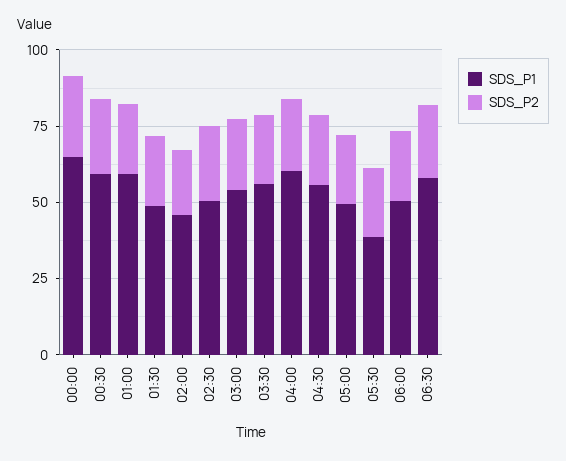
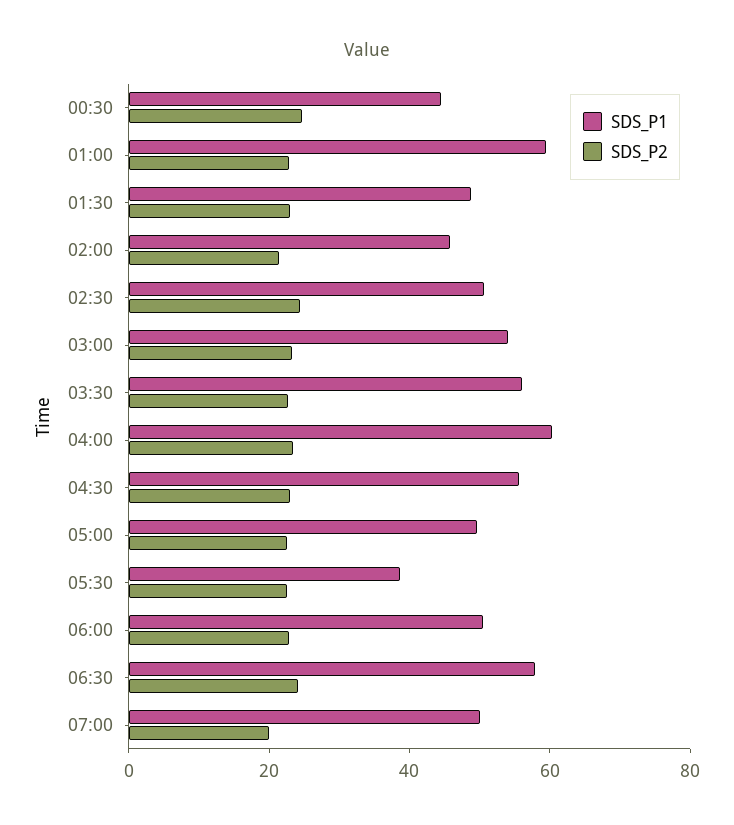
SDS_P1, 00:00: 65 -> none
SDS_P2, 00:00: 25 -> none
SDS_P1, 00:30: 60 -> 45
SDS_P1, 07:00: none -> 50
SDS_P2, 07:00: none -> 20

